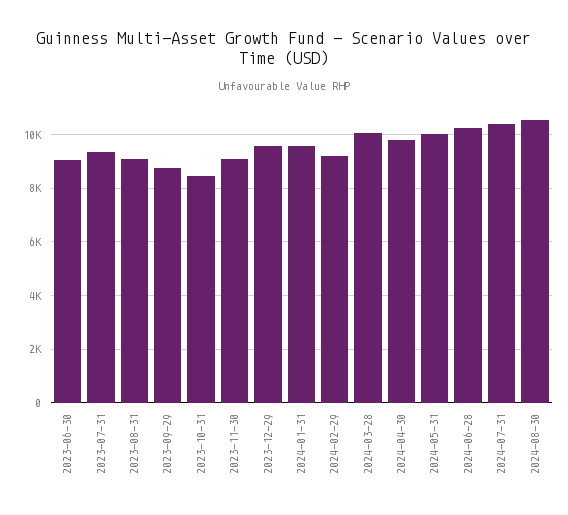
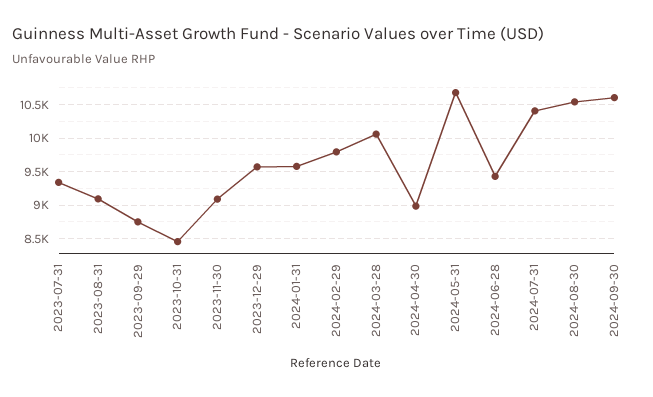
2023-06-30: 9000 -> none
2024-02-29: 9250 -> 9800
2024-04-30: 9750 -> 9000
2024-05-31: 10000 -> 10700
2024-06-28: 10250 -> 9400
2024-09-30: none -> 10600

